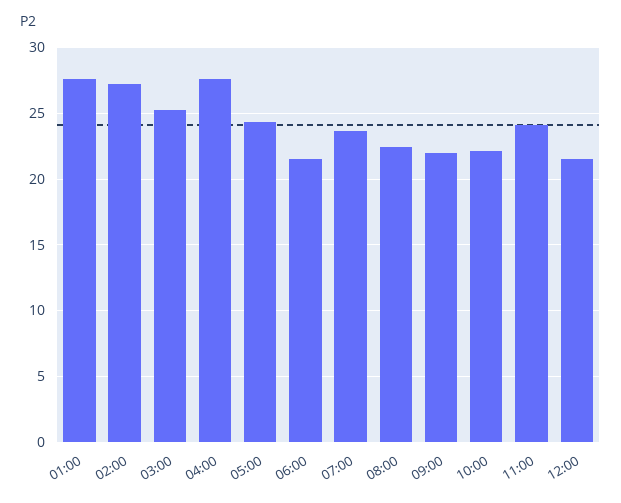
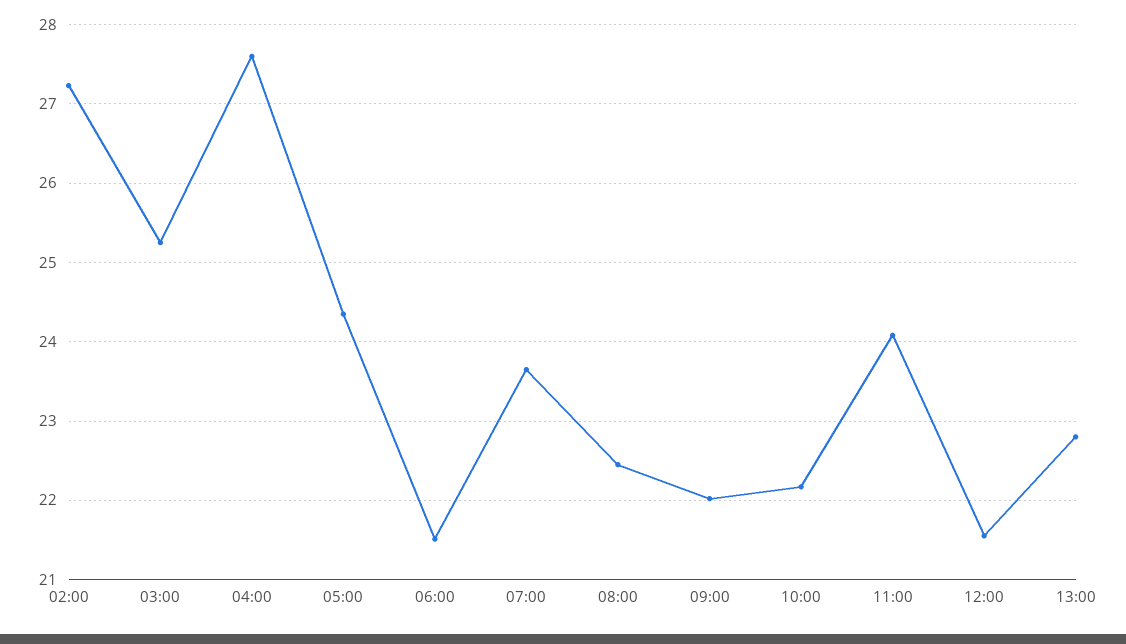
01:00: 27.5 -> none
13:00: none -> 22.8

